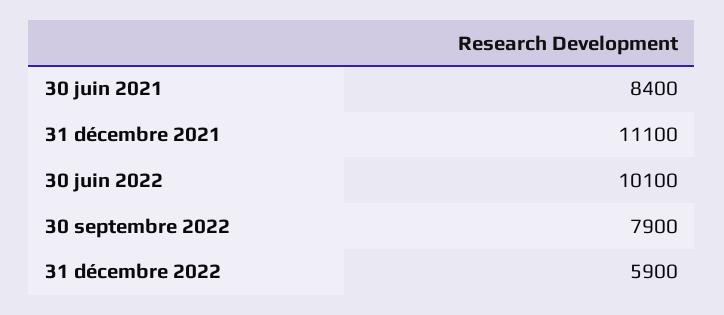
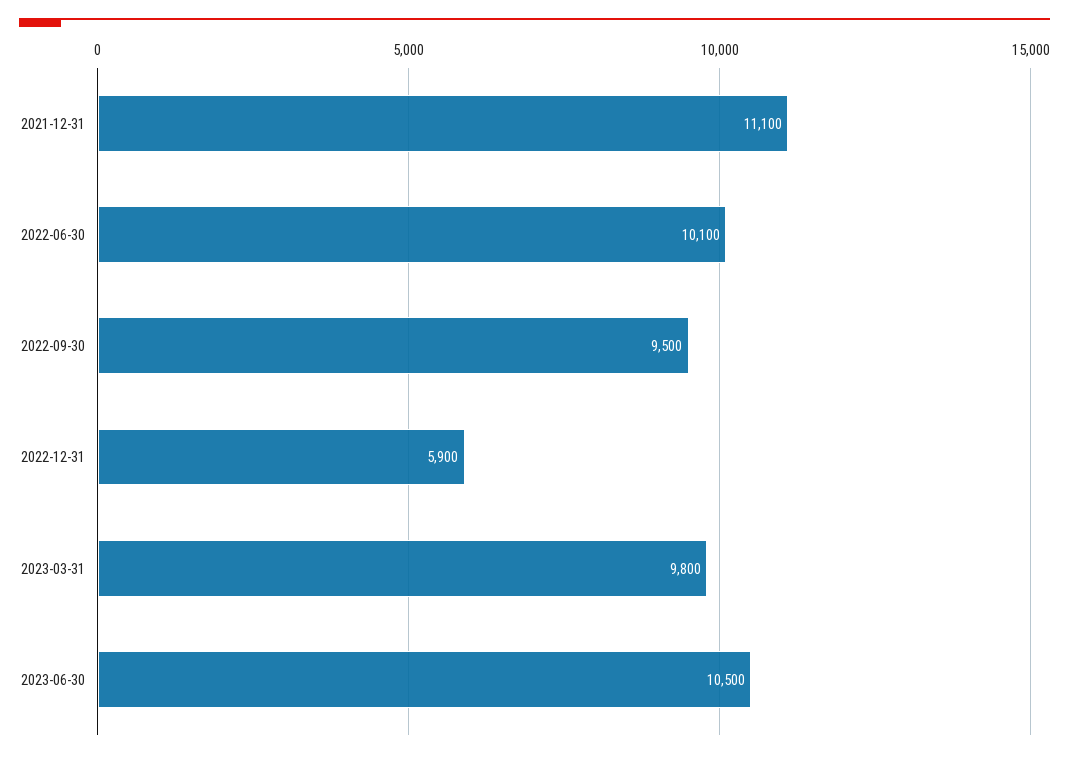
30 juin 2021: 8400 -> none
30 septembre 2022: 7900 -> 9500
2023-03-31: none -> 9800
2023-06-30: none -> 10500

